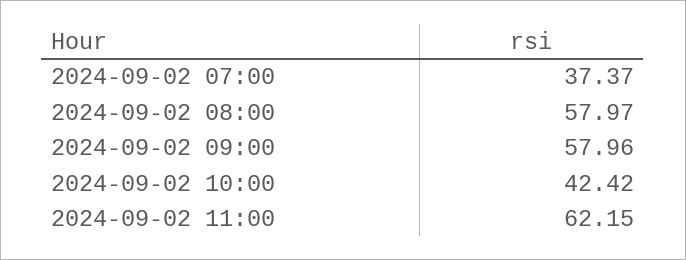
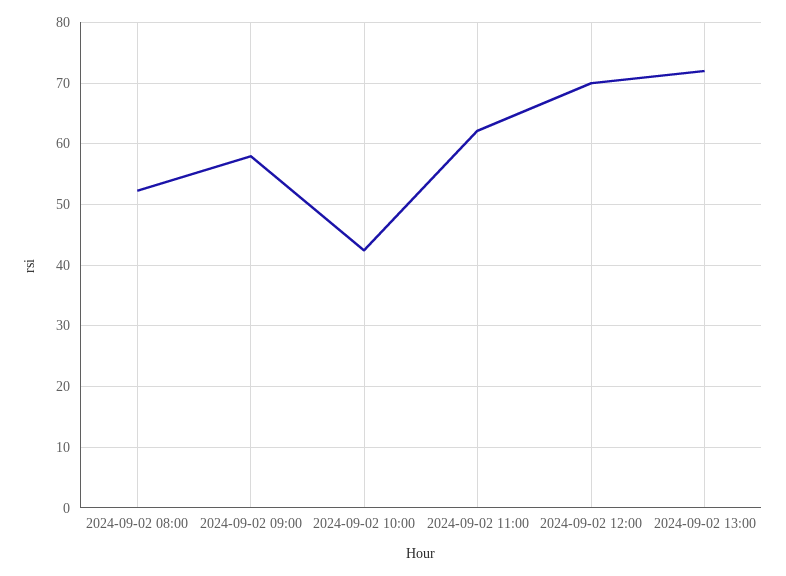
2024-09-02 07:00: 37.37 -> none
2024-09-02 08:00: 57.97 -> 52
2024-09-02 12:00: none -> 70
2024-09-02 13:00: none -> 72

